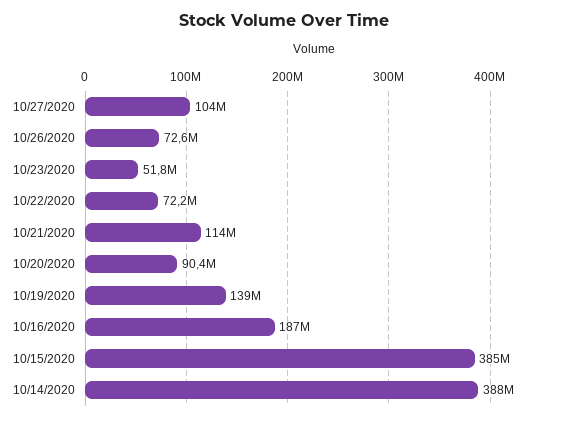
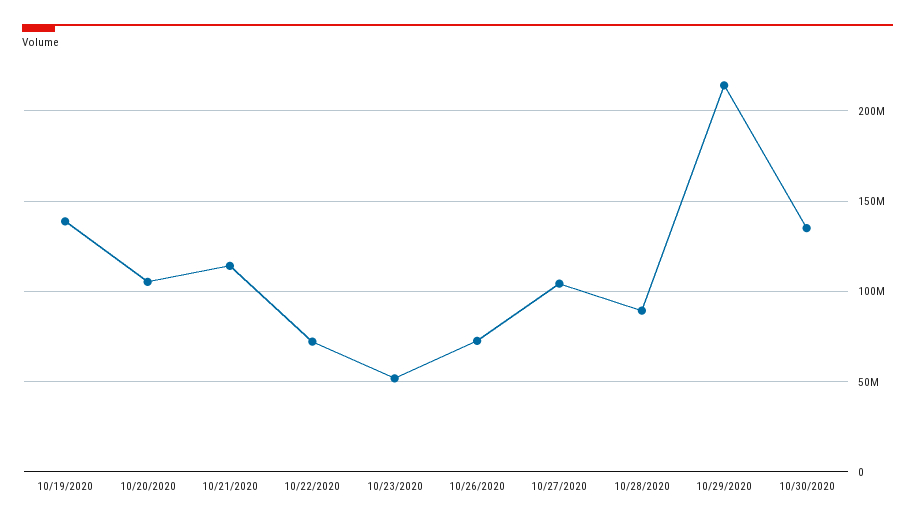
10/20/2020: 90400000 -> 105000000
10/16/2020: 187000000 -> none
10/15/2020: 385000000 -> none
10/14/2020: 388000000 -> none
10/28/2020: none -> 90000000
10/29/2020: none -> 215000000
10/30/2020: none -> 135000000

